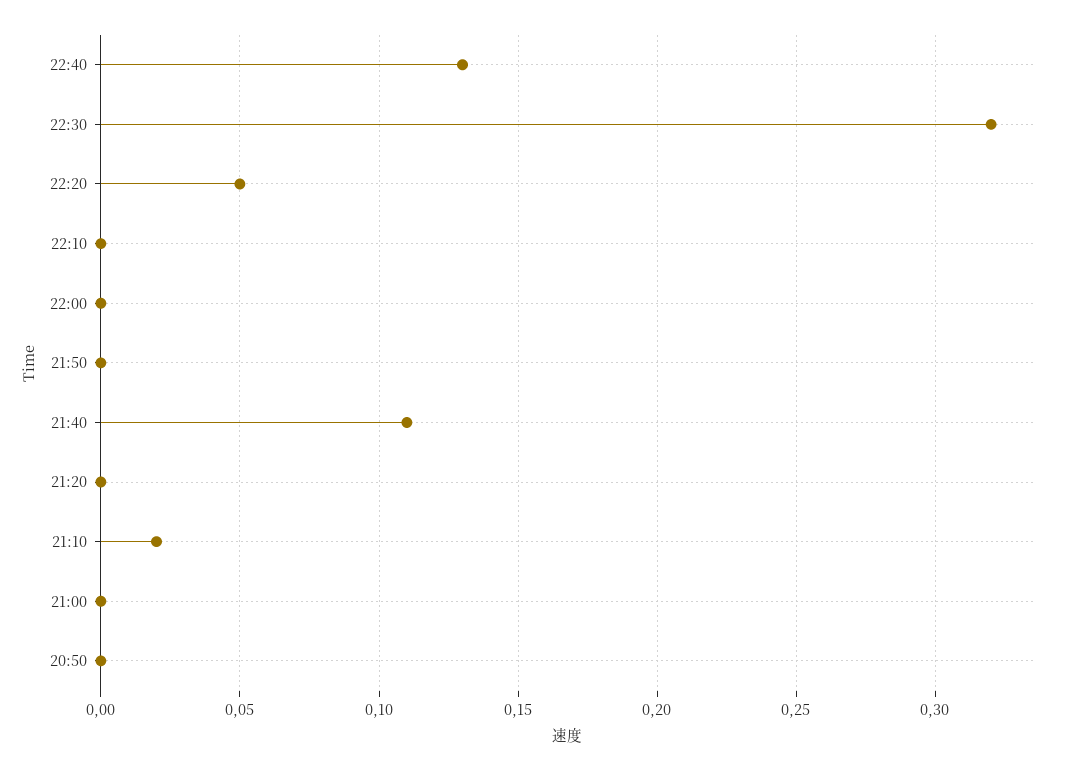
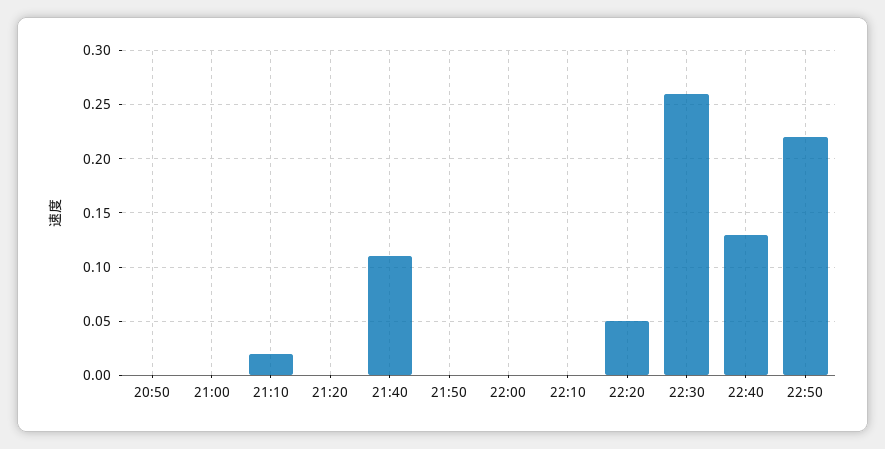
22:30: 0.32 -> 0.26
22:50: none -> 0.22

